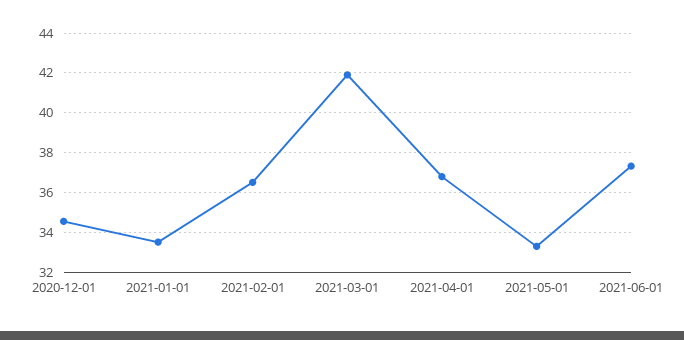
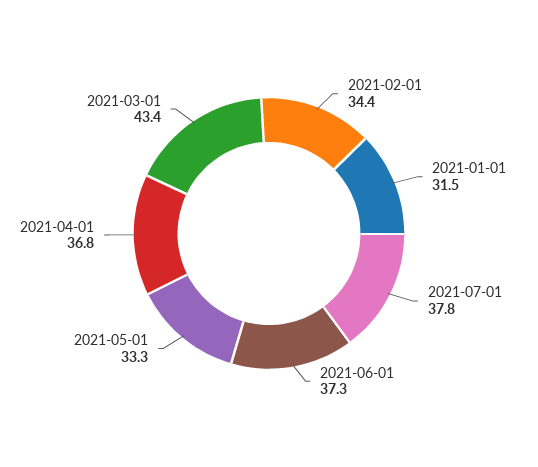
2020-12-01: 34.5 -> none
2021-01-01: 33.5 -> 31.5
2021-02-01: 36.5 -> 34.4
2021-03-01: 42 -> 43.4
2021-07-01: none -> 37.8

